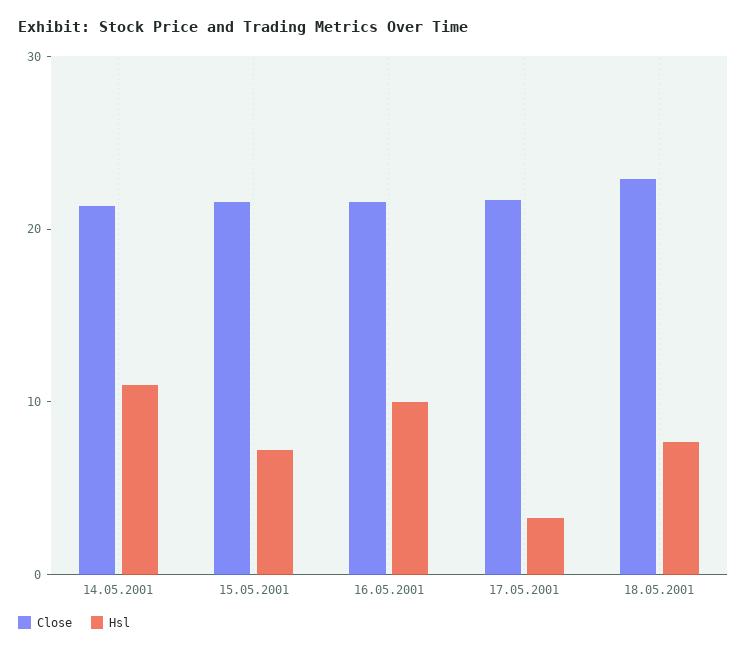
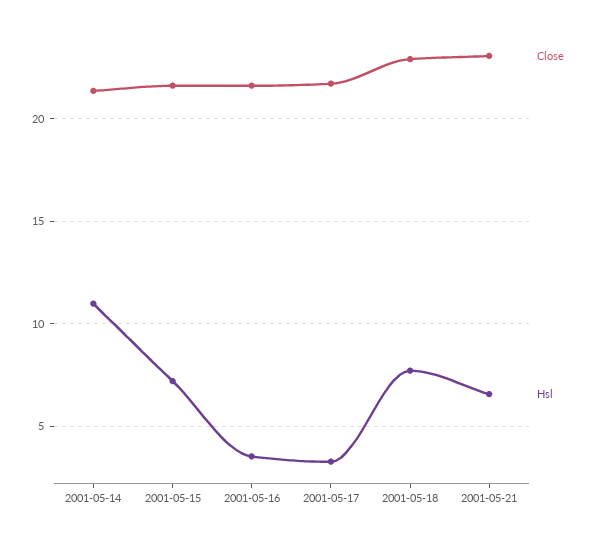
Hsl, 16.05.2001: 10 -> 3.5
Close, 2001-05-21: none -> 23
Hsl, 2001-05-21: none -> 6.5

